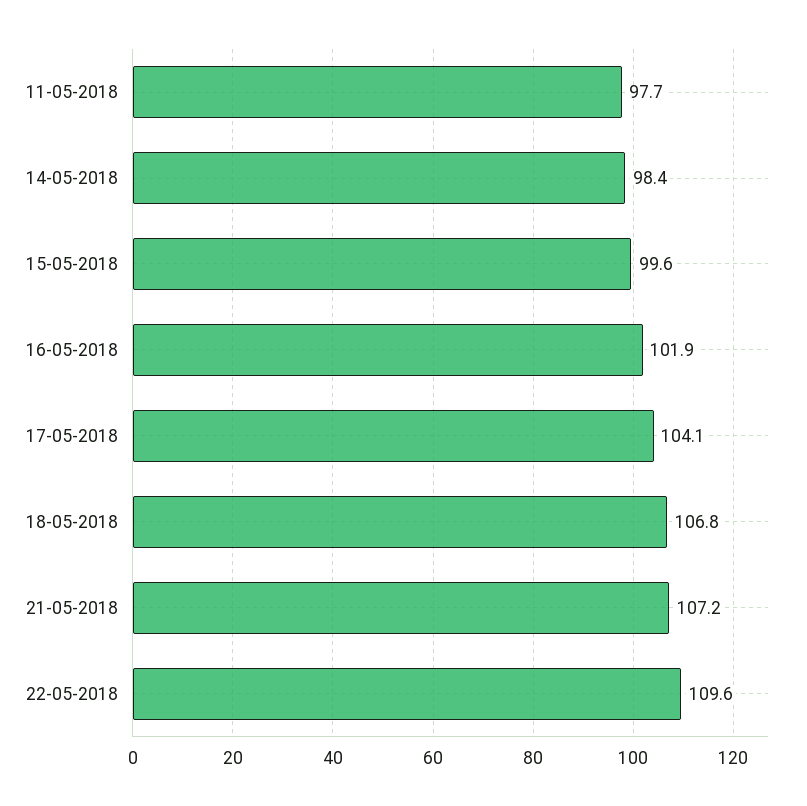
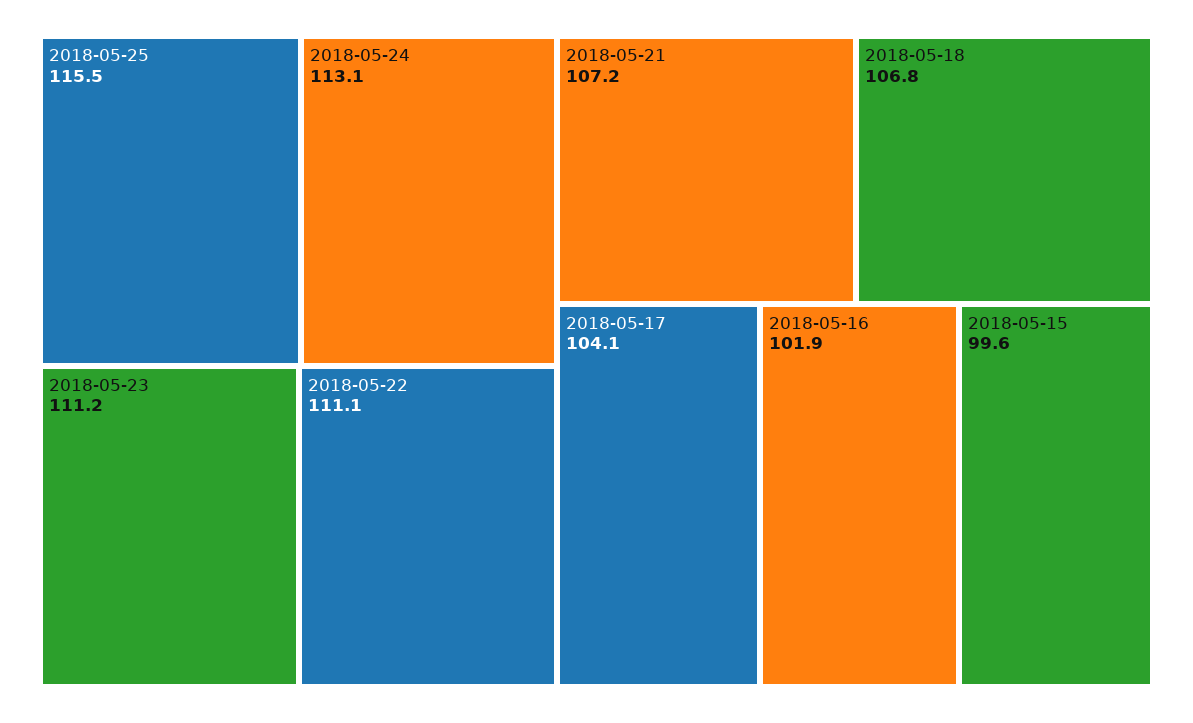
11-05-2018: 97.7 -> none
14-05-2018: 98.4 -> none
22-05-2018: 109.6 -> 111.1
2018-05-25: none -> 115.5
2018-05-24: none -> 113.1
2018-05-23: none -> 111.2

